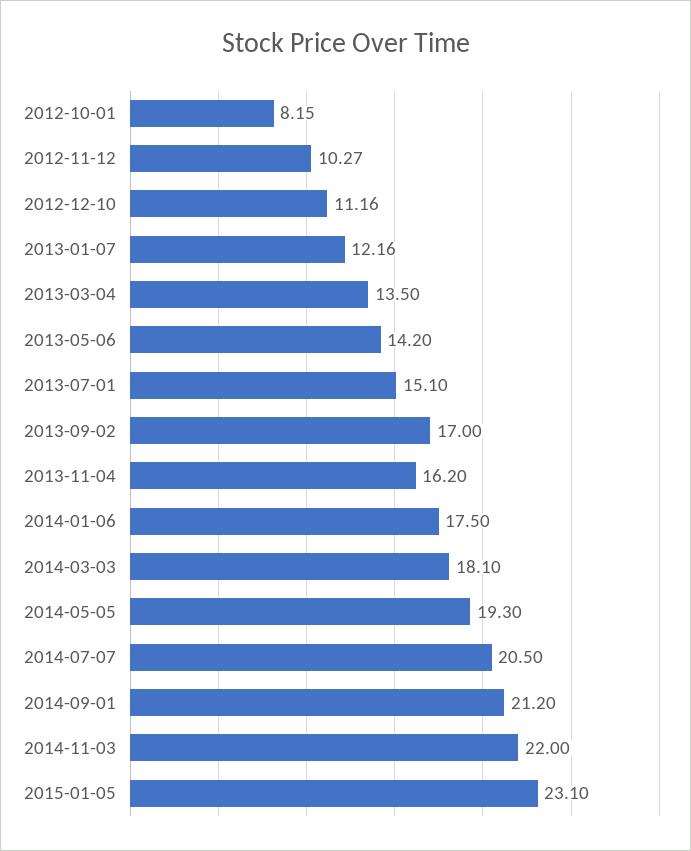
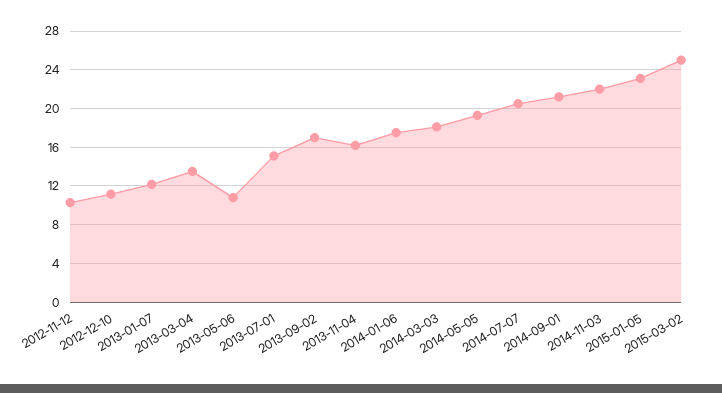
2012-10-01: 8.15 -> none
2013-05-06: 14.2 -> 11
2015-03-02: none -> 25

